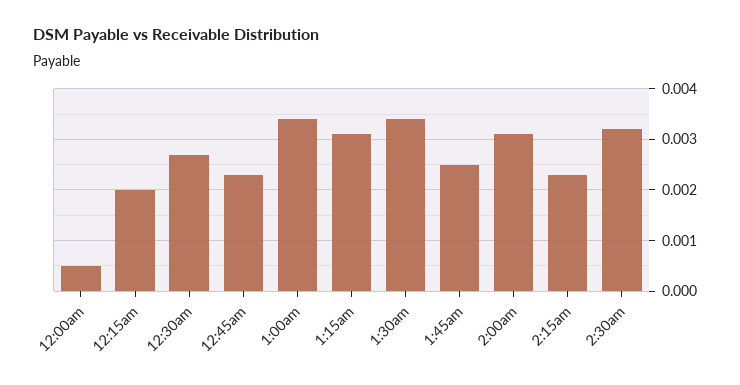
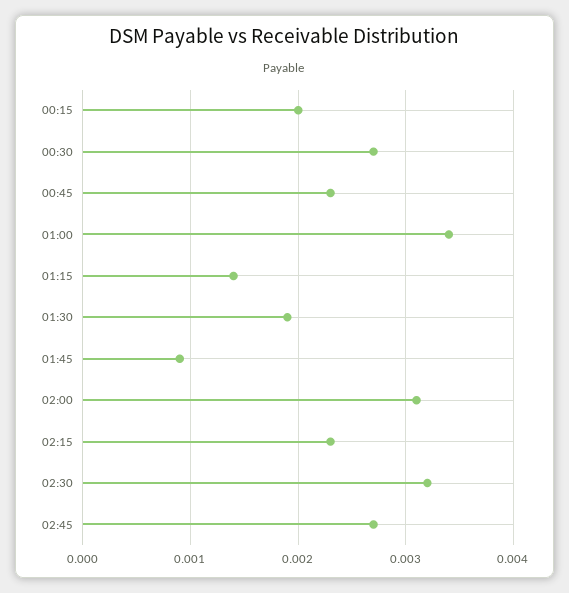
12:00am: 0.0005 -> none
1:15am: 0.003 -> 0.0014
1:30am: 0.0035 -> 0.0019
1:45am: 0.0025 -> 0.0009
02:45: none -> 0.0027

